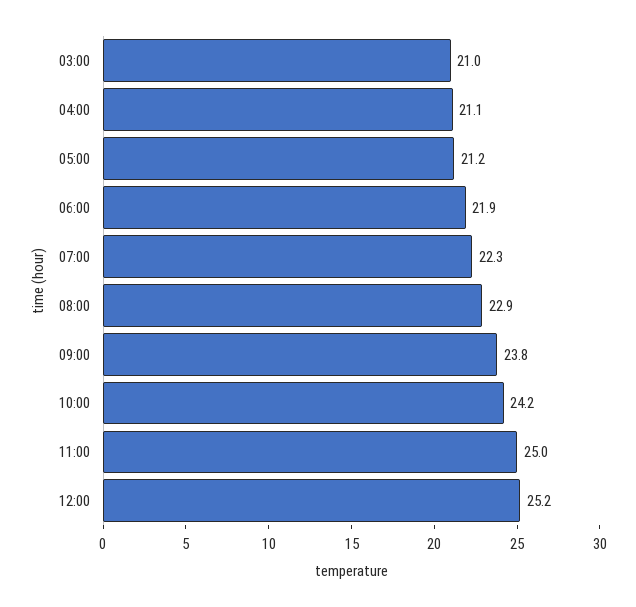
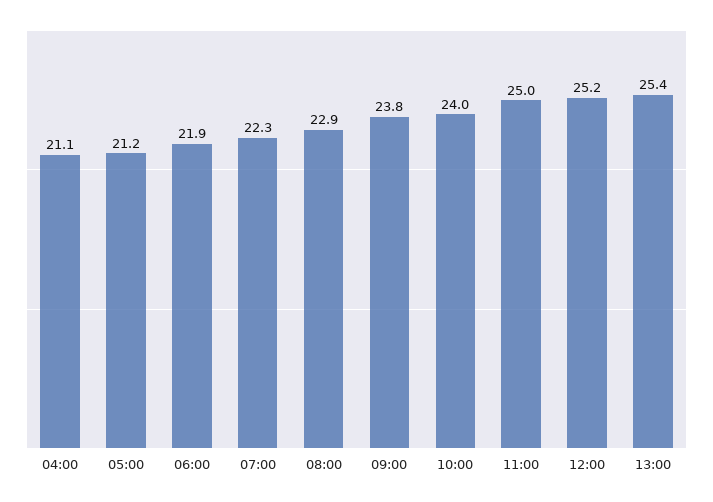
03:00: 21 -> none
10:00: 24.2 -> 24
13:00: none -> 25.4

